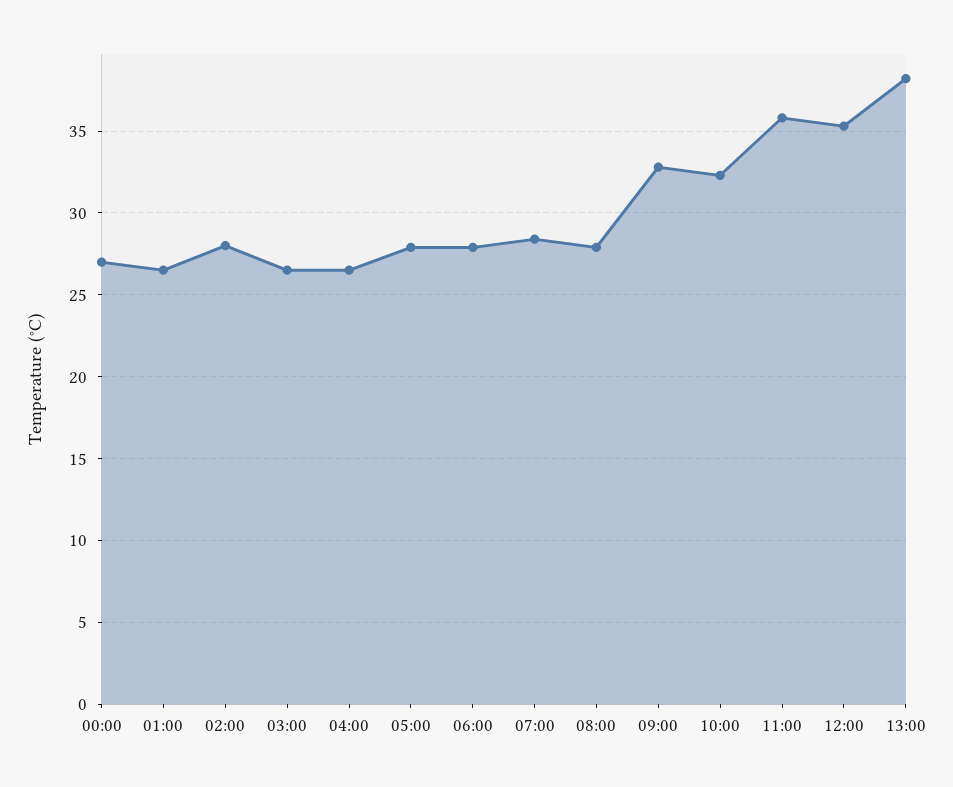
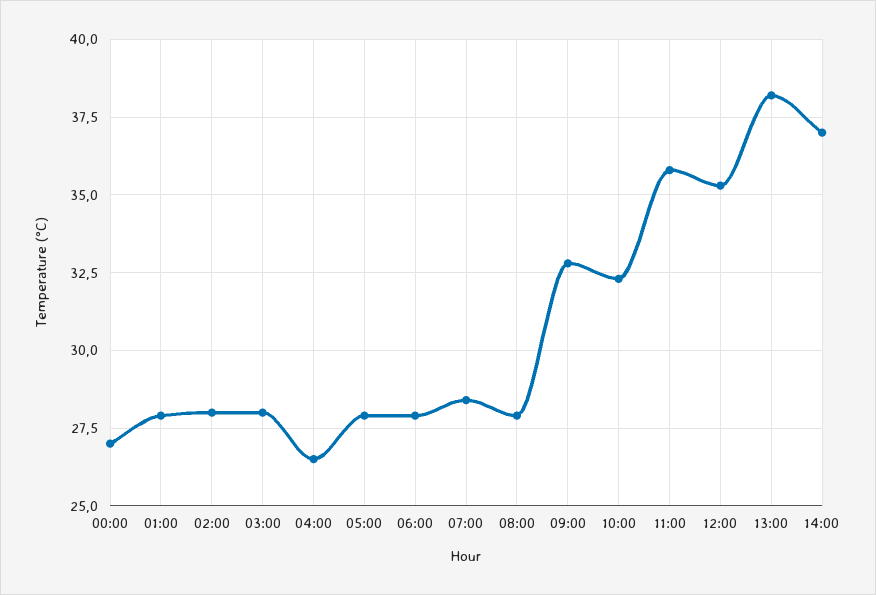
01:00: 26.5 -> 28
03:00: 26.5 -> 28
14:00: none -> 37

